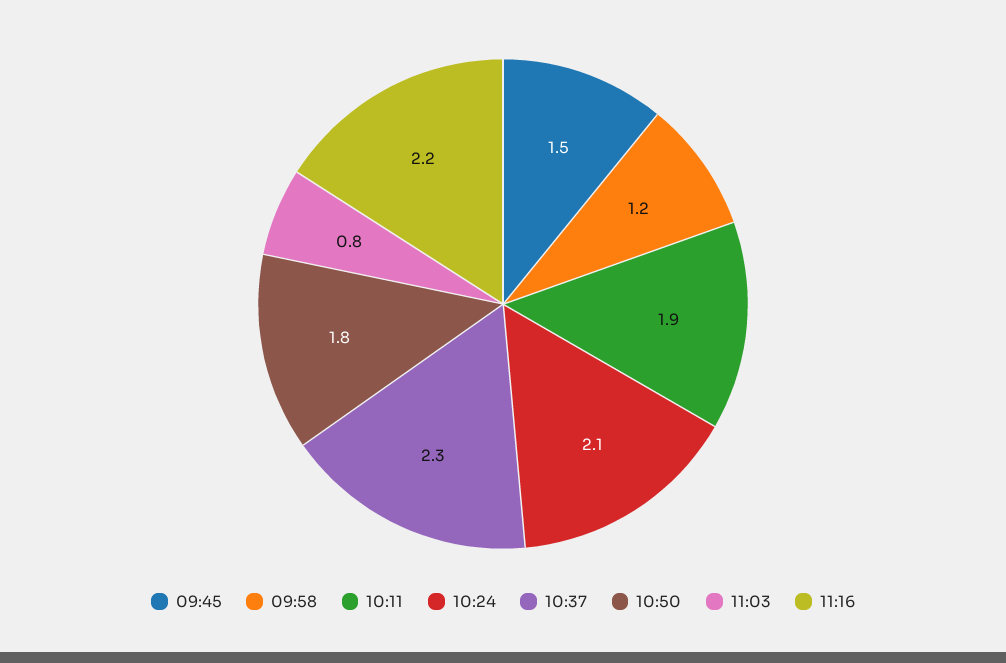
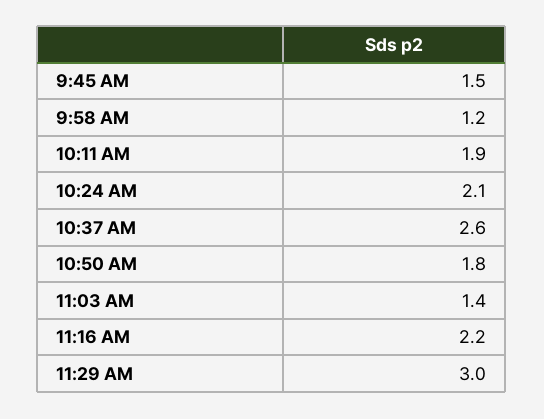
10:37: 2.3 -> 2.6
11:03: 0.8 -> 1.4
11:29 AM: none -> 3

